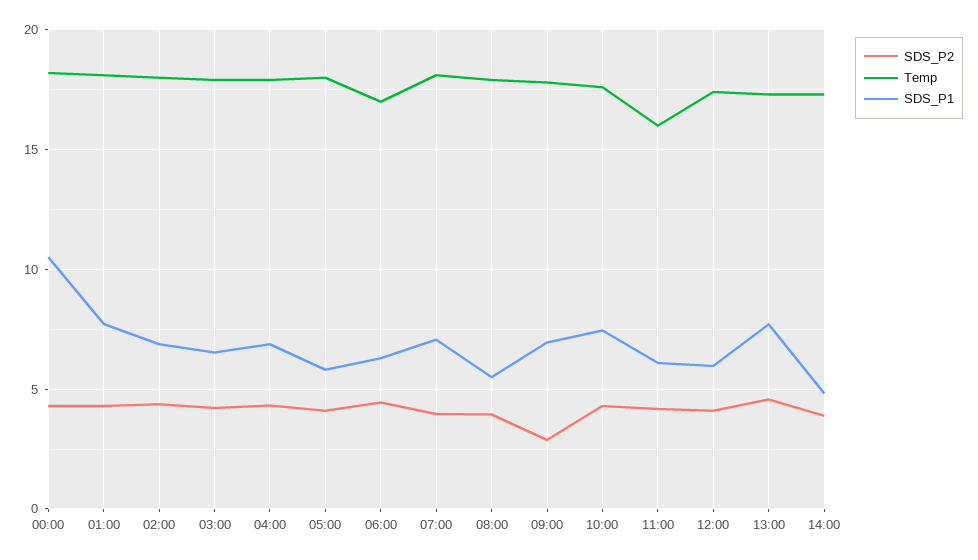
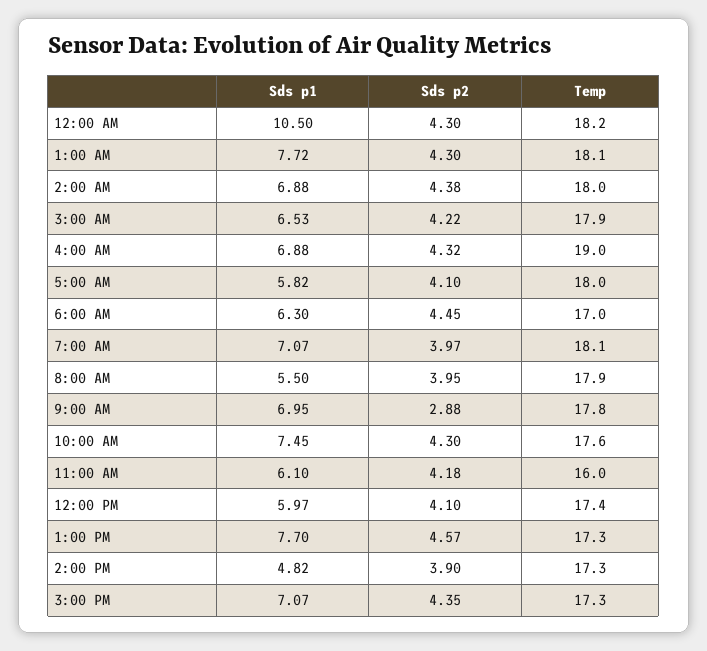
Temp, 04:00: 18 -> 19
SDS_P1, 3:00 PM: none -> 7.07
SDS_P2, 3:00 PM: none -> 4.35
Temp, 3:00 PM: none -> 17.3

